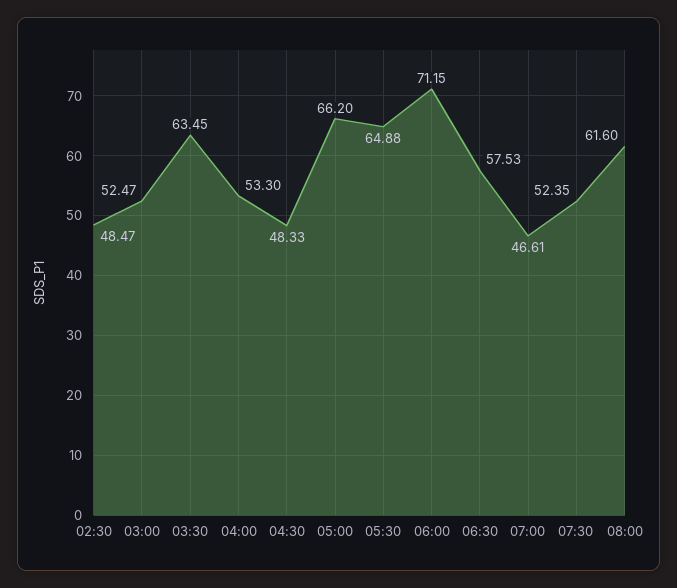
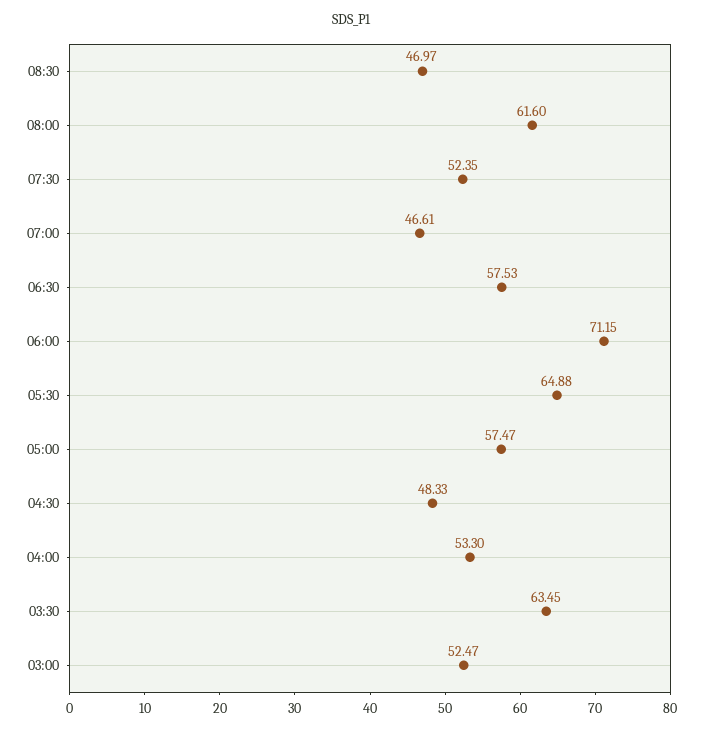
02:30: 48.47 -> none
05:00: 66.2 -> 57.47
08:30: none -> 46.97

